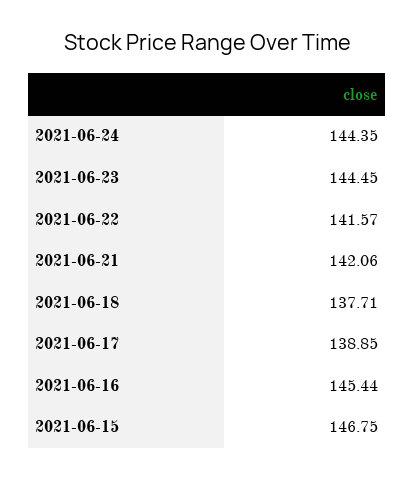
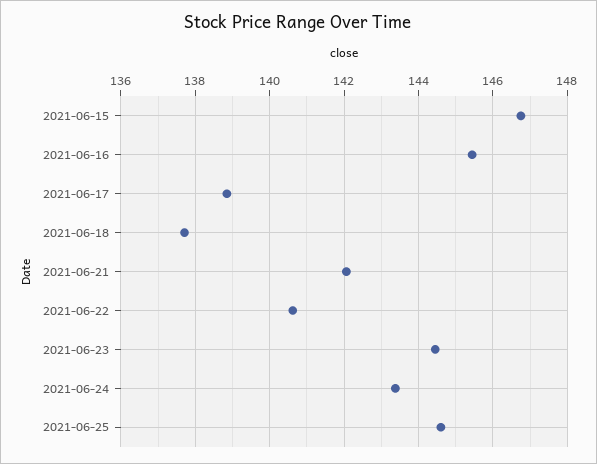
2021-06-24: 144.35 -> 143.4
2021-06-22: 141.57 -> 140.6
2021-06-25: none -> 144.6

